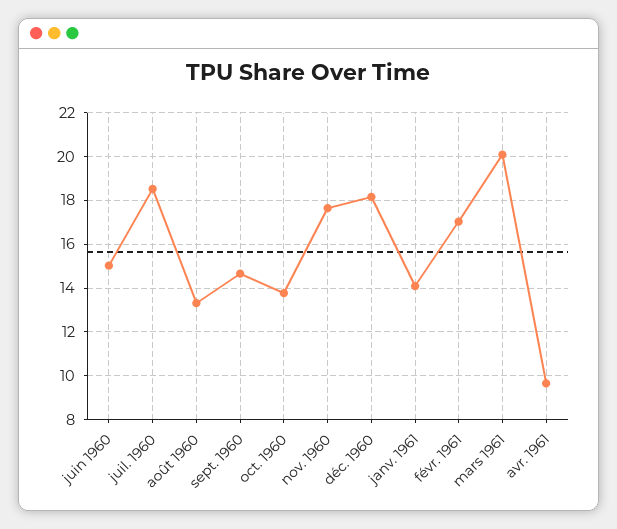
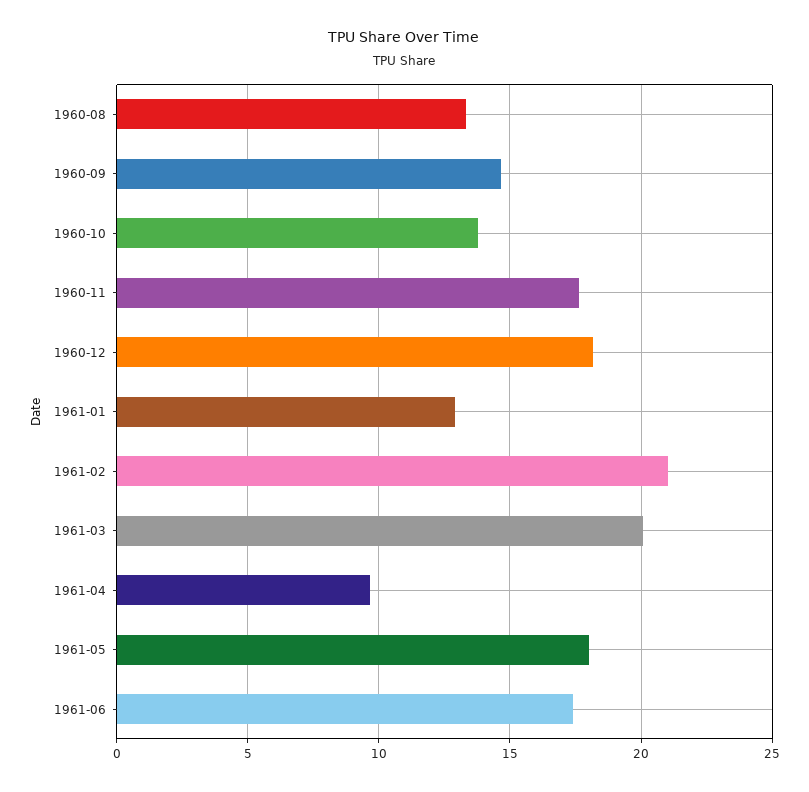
juin 1960: 15 -> none
juil. 1960: 18.5 -> none
janv. 1961: 14 -> 13
févr. 1961: 17 -> 21
1961-05: none -> 18
1961-06: none -> 17.5

